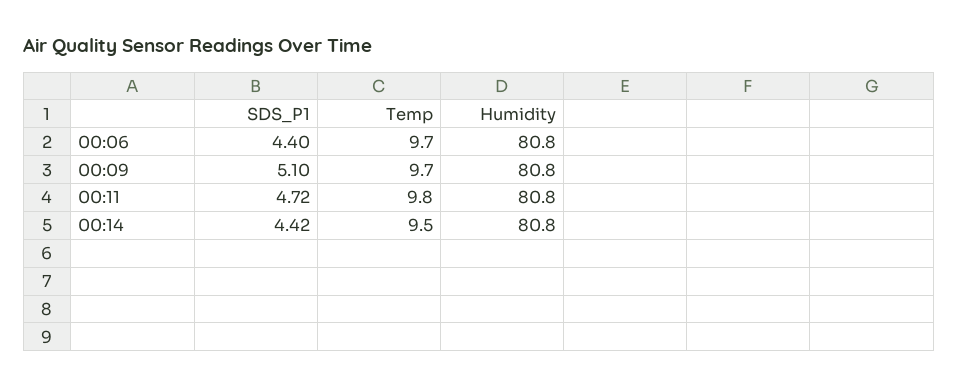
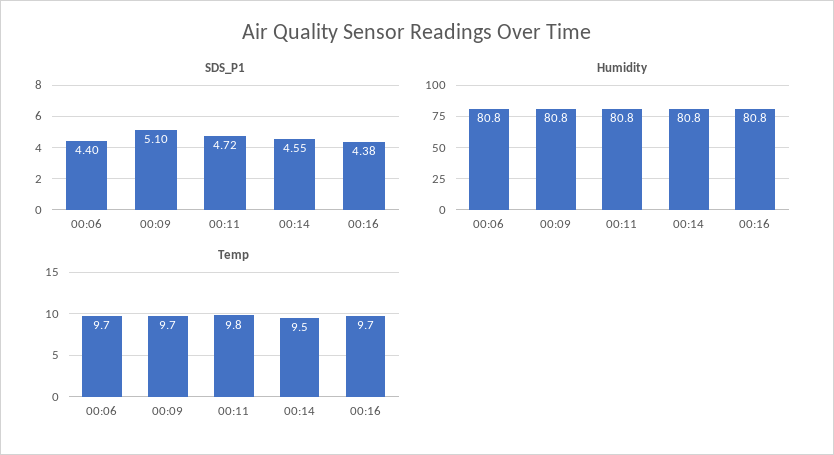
SDS_P1, 00:14: 4.42 -> 4.55
SDS_P1, 00:16: none -> 4.38
Humidity, 00:16: none -> 80.8
Temp, 00:16: none -> 9.7

